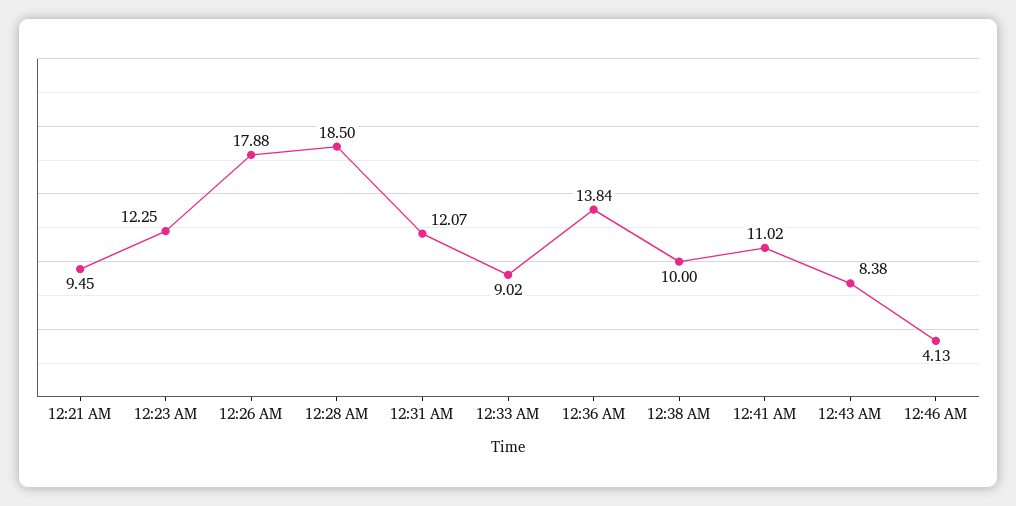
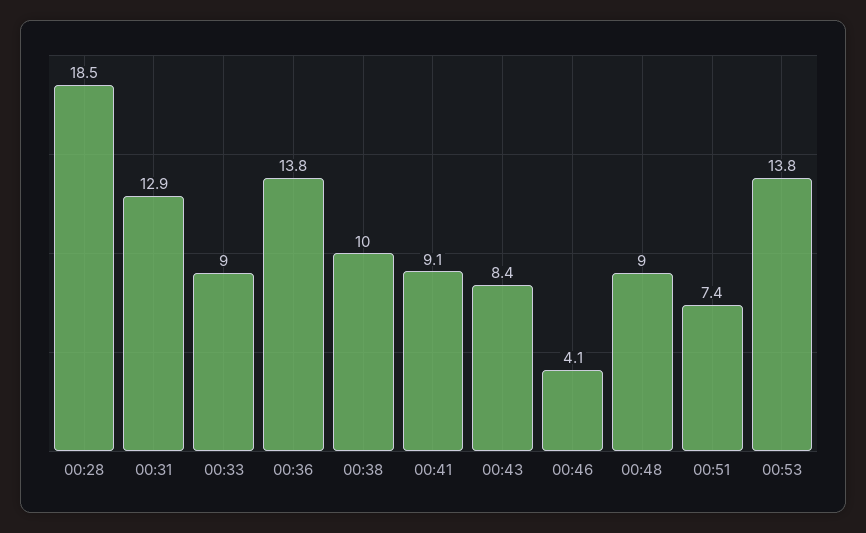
12:21 AM: 9.45 -> none
12:23 AM: 12.25 -> none
12:26 AM: 17.88 -> none
12:31 AM: 12.07 -> 12.9
12:41 AM: 11.02 -> 9.1
00:48: none -> 9
00:51: none -> 7.4
00:53: none -> 13.8

